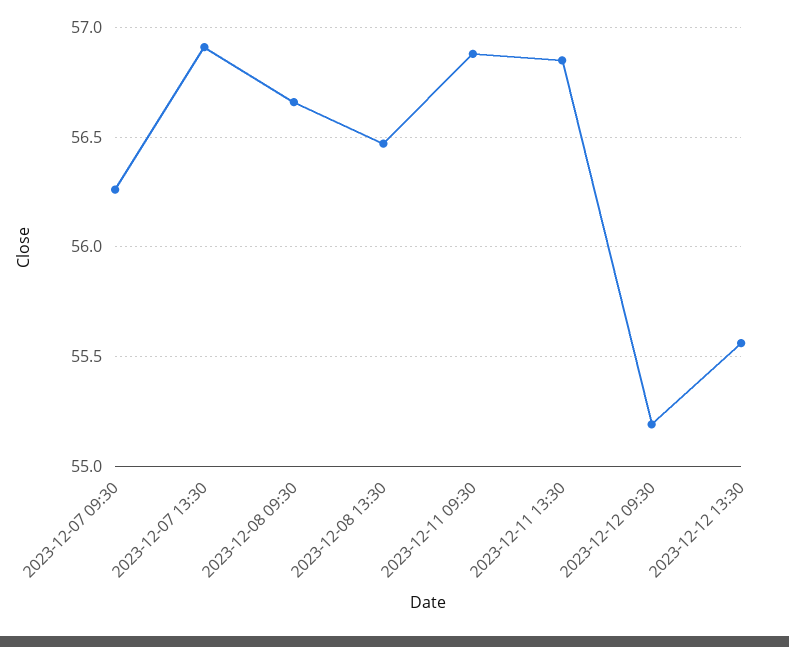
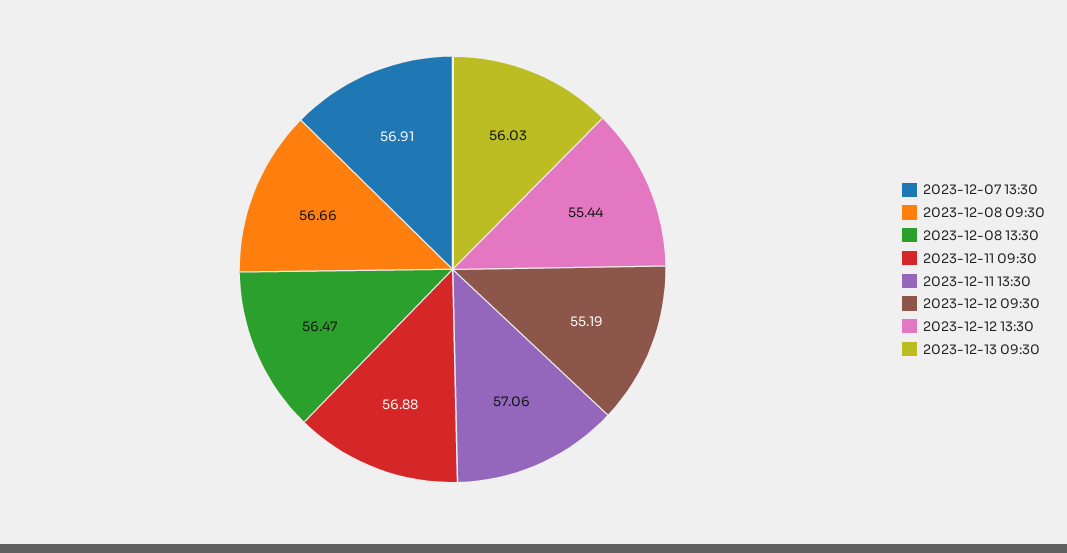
2023-12-07 09:30: 56.25 -> none
2023-12-11 13:30: 56.85 -> 57.06
2023-12-12 13:30: 55.55 -> 55.44
2023-12-13 09:30: none -> 56.03

